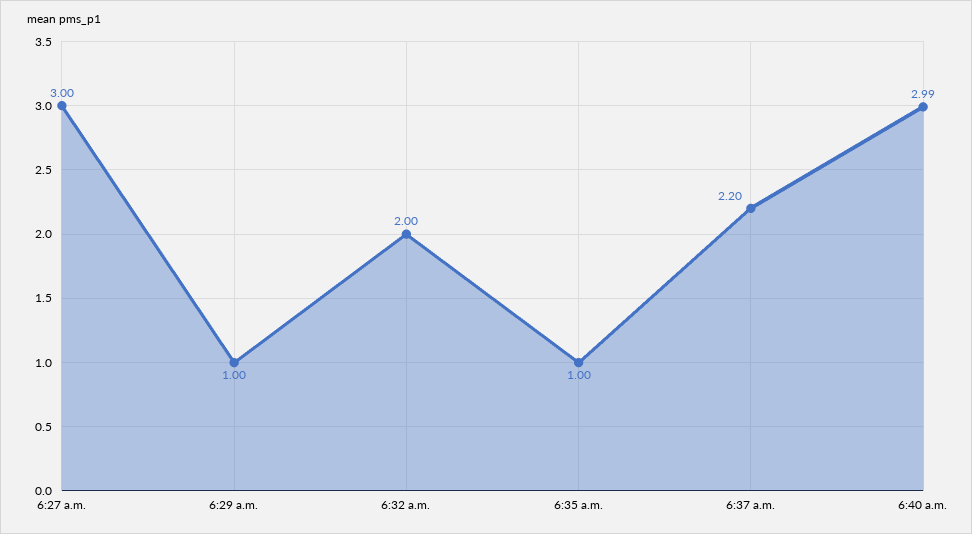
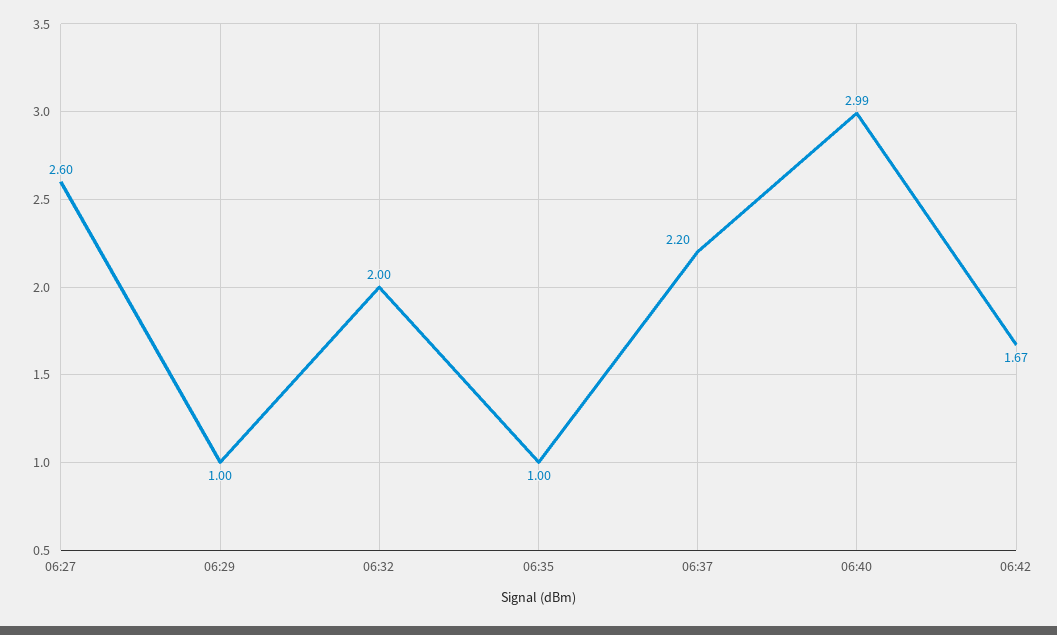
6:27 a.m.: 3 -> 2.6
06:42: none -> 1.67

